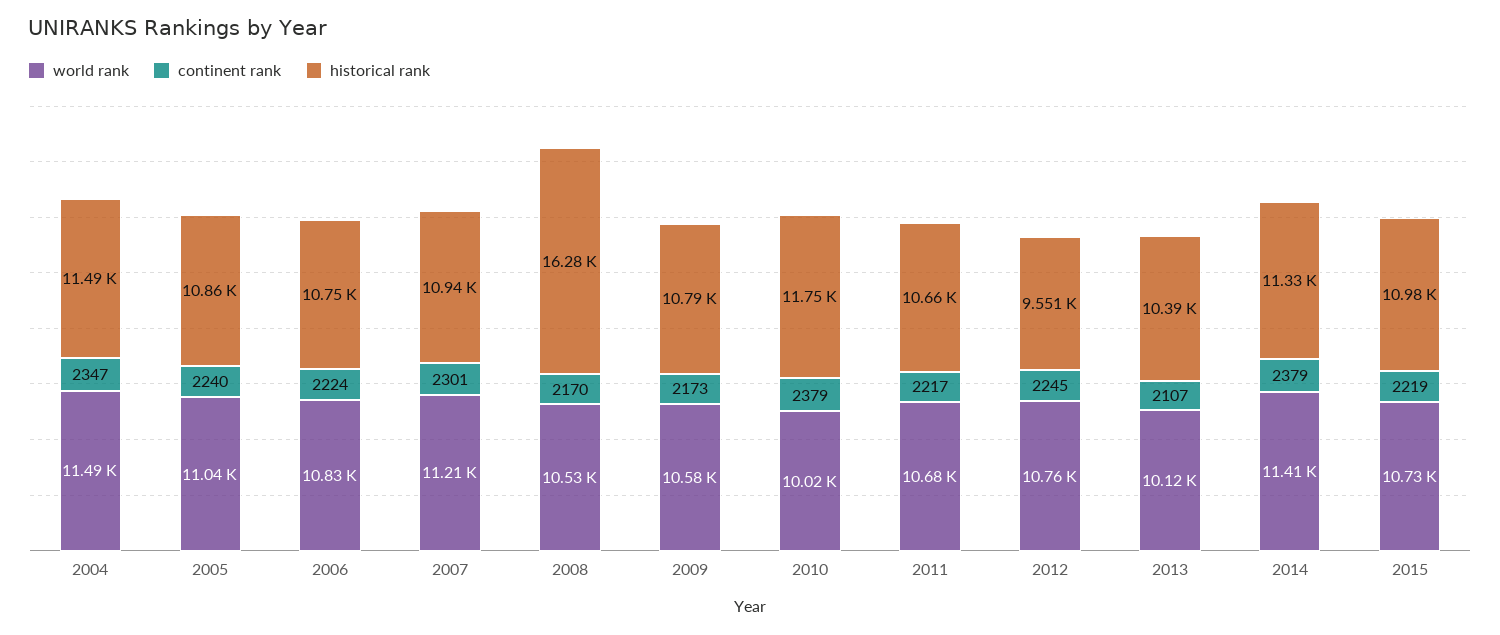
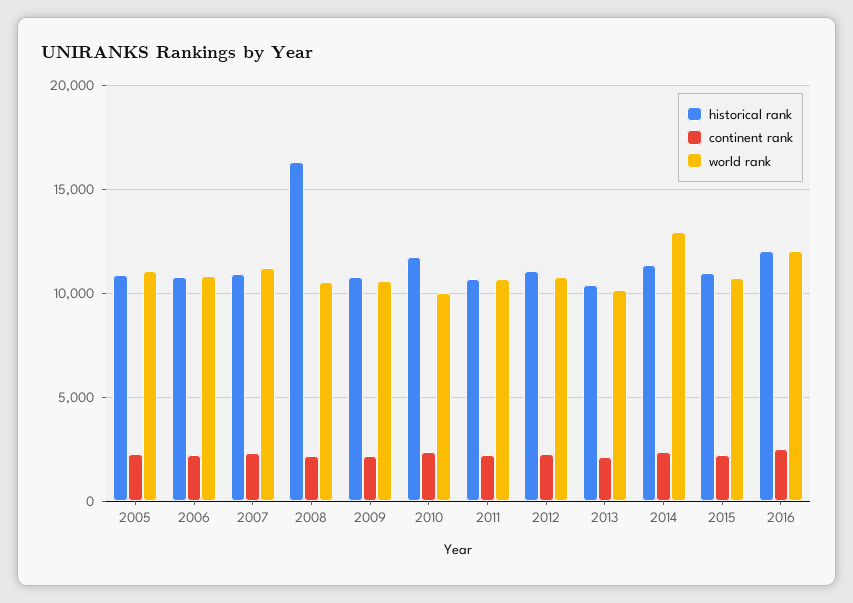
world rank, 2004: 11490 -> none
continent rank, 2004: 2347 -> none
historical rank, 2004: 11490 -> none
historical rank, 2012: 9551 -> 11000
world rank, 2014: 11410 -> 13000
historical rank, 2016: none -> 12000
continent rank, 2016: none -> 2500
world rank, 2016: none -> 12000

